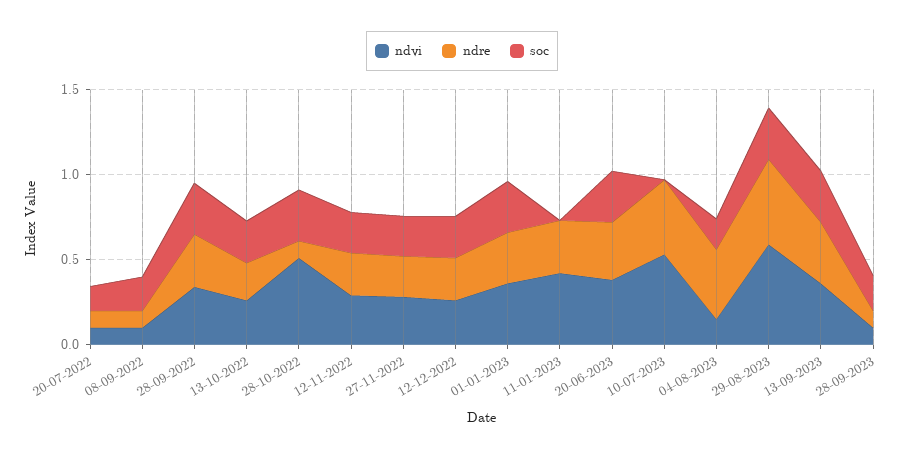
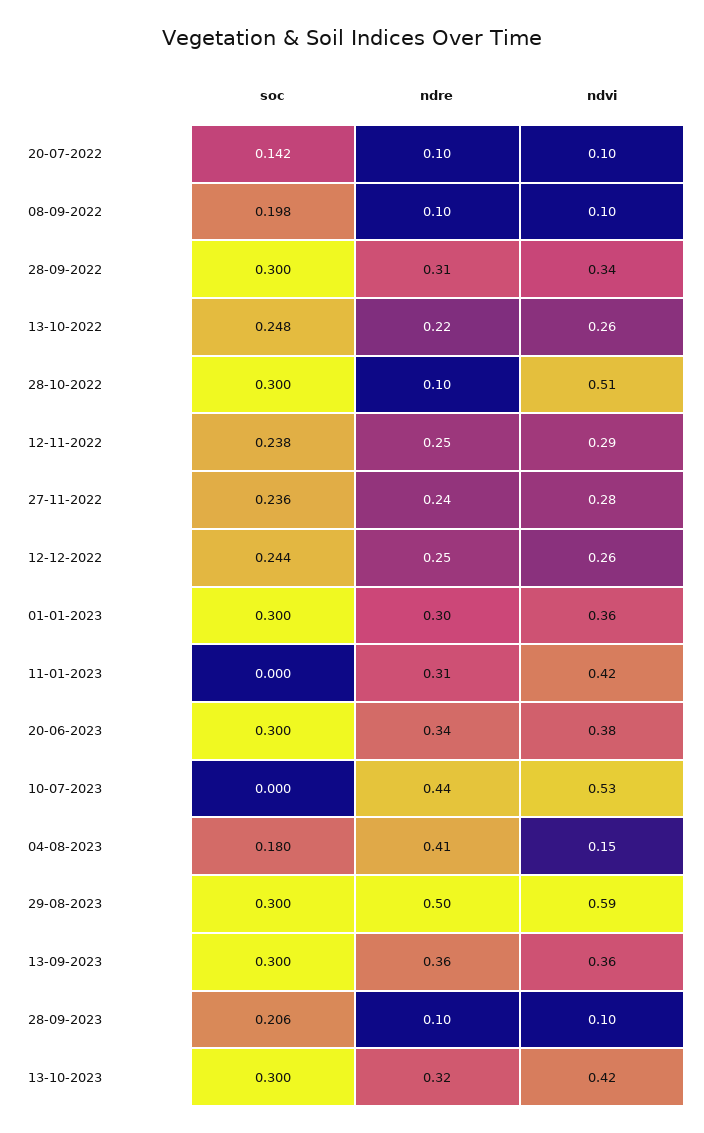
soc, 13-10-2023: none -> 0.3
ndre, 13-10-2023: none -> 0.32
ndvi, 13-10-2023: none -> 0.42

